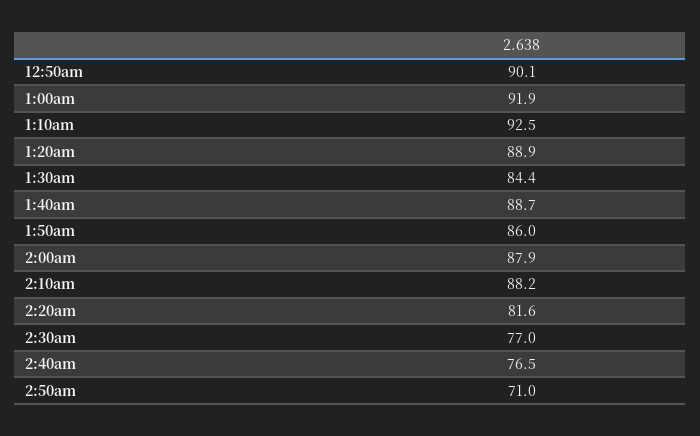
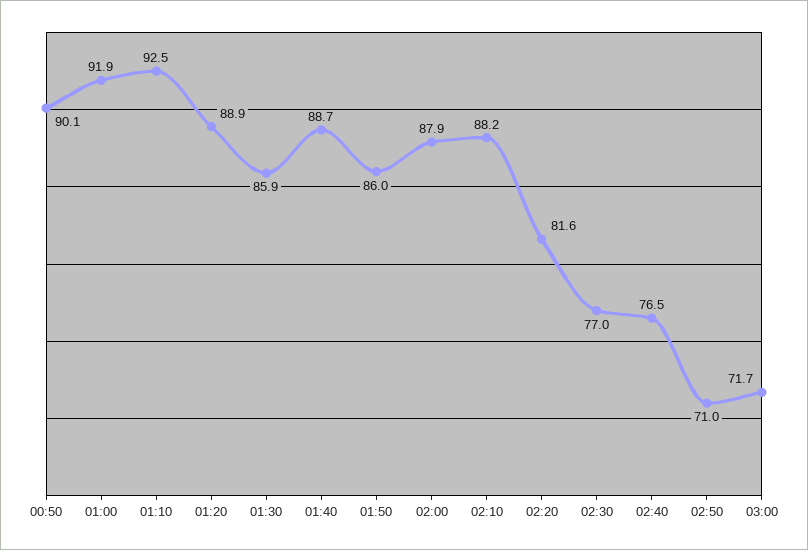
1:30am: 84.4 -> 85.9
03:00: none -> 71.7

